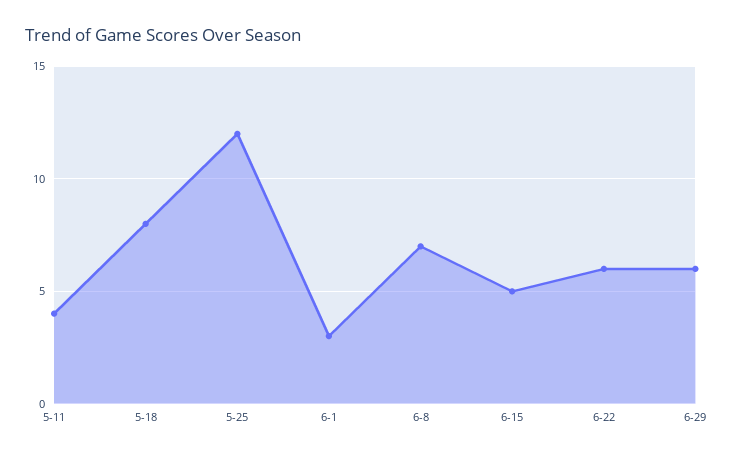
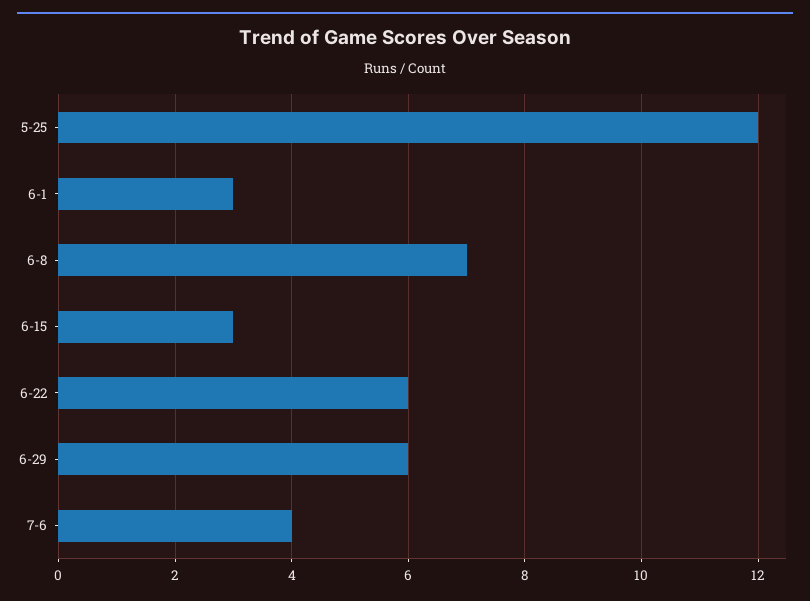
5-11: 4 -> none
5-18: 8 -> none
6-15: 5 -> 3
7-6: none -> 4

